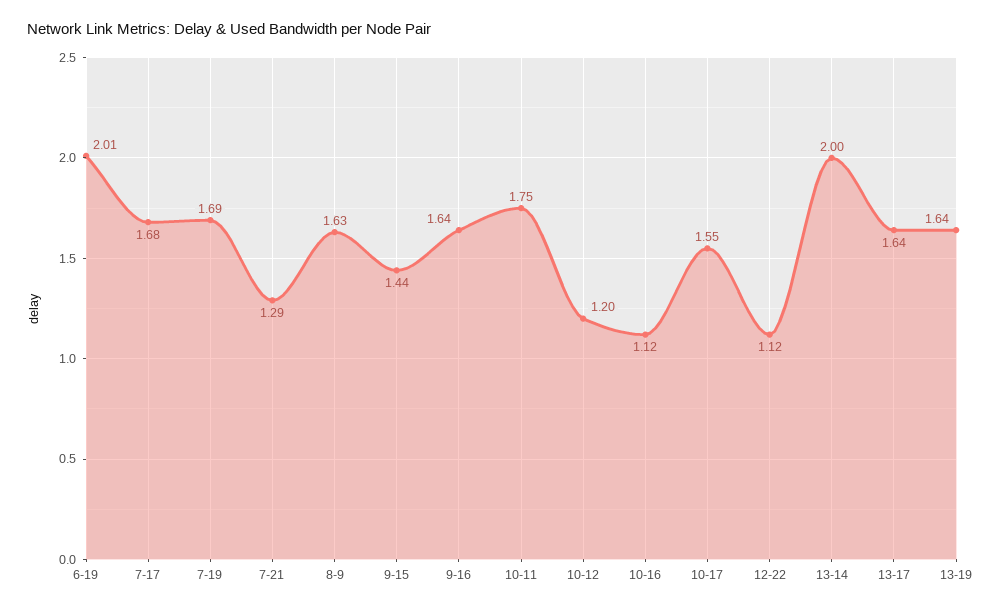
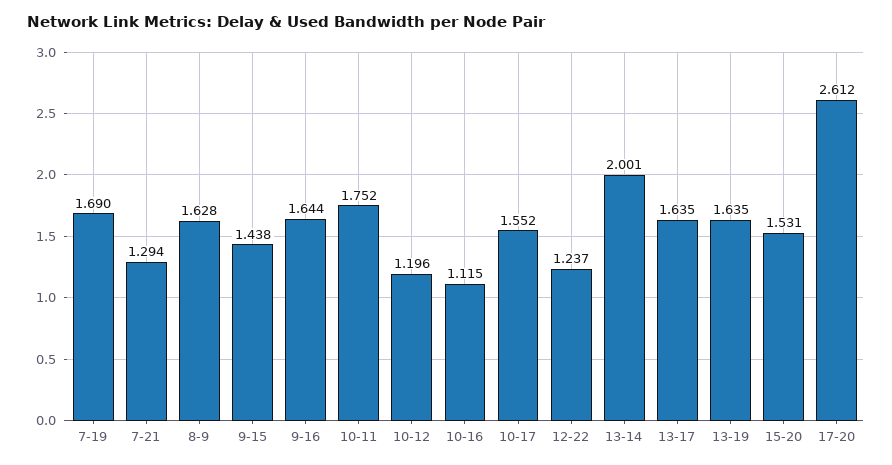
6-19: 2.01 -> none
7-17: 1.68 -> none
12-22: 1.12 -> 1.237
15-20: none -> 1.531
17-20: none -> 2.612

